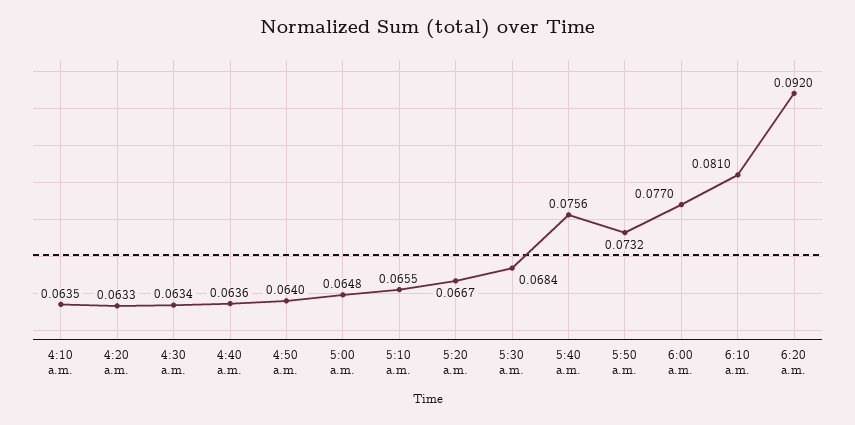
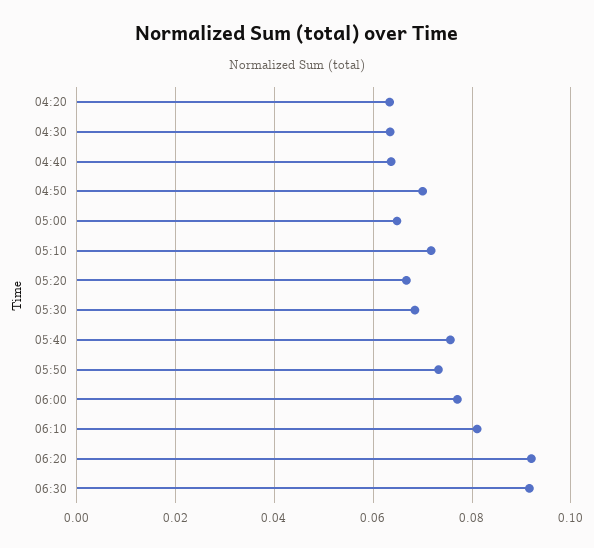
4:10 a.m.: 0.0635 -> none
4:50 a.m.: 0.064 -> 0.07
5:10 a.m.: 0.0655 -> 0.072
06:30: none -> 0.092

